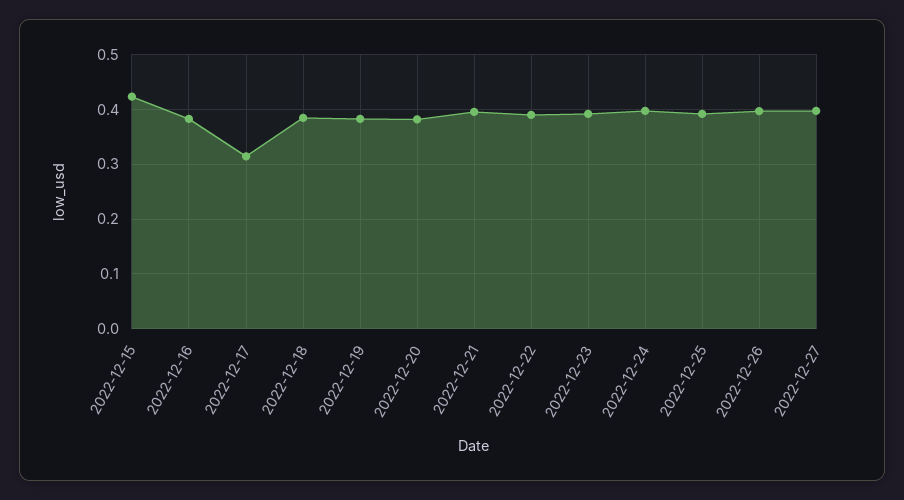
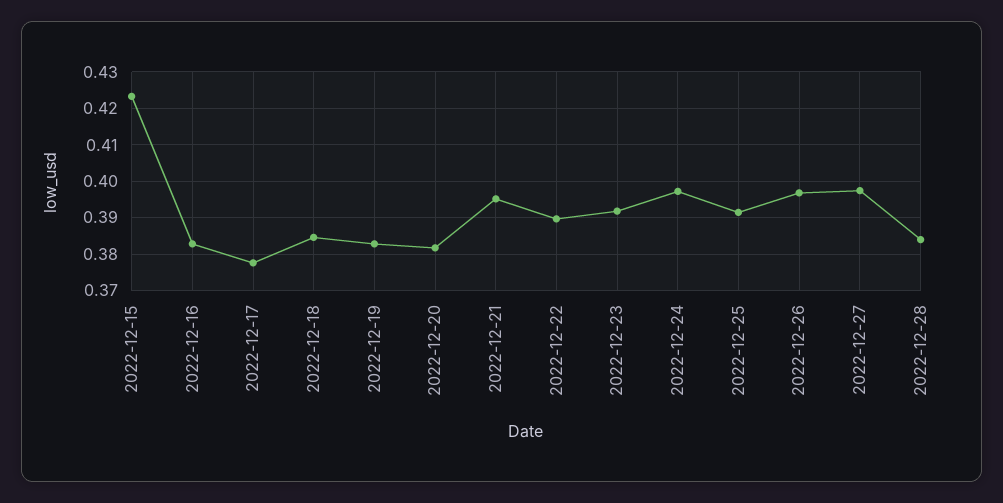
2022-12-17: 0.32 -> 0.378
2022-12-28: none -> 0.384

